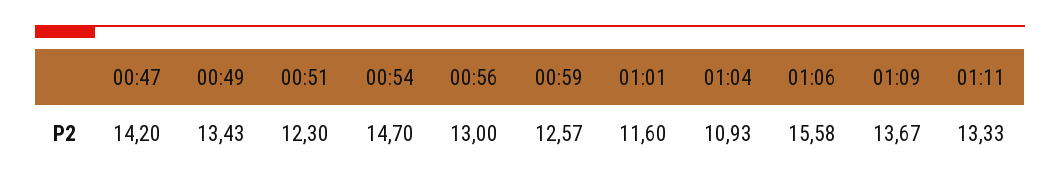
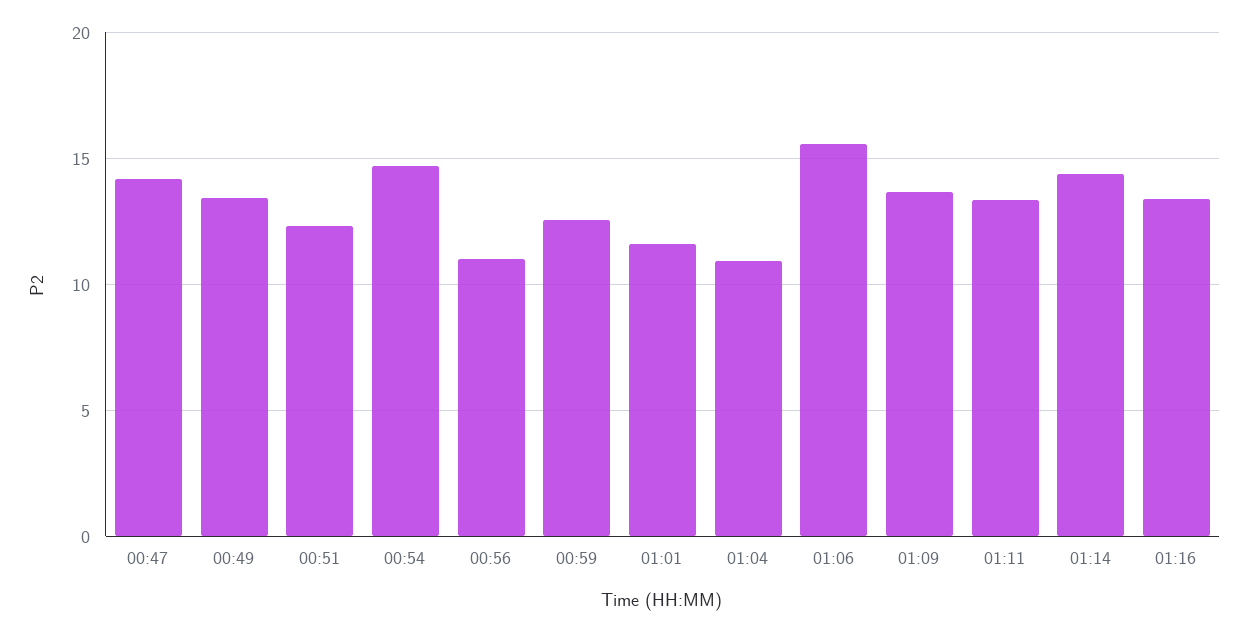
00:56: 13 -> 11
01:14: none -> 14.5
01:16: none -> 13.5

